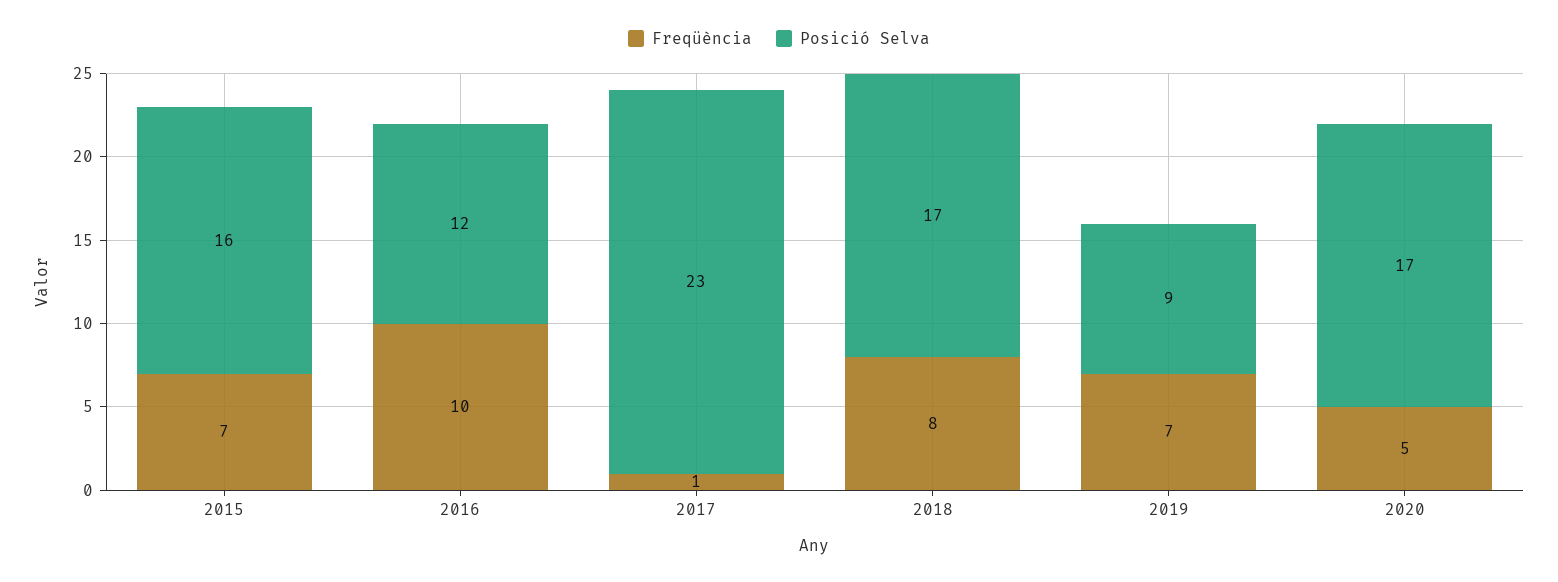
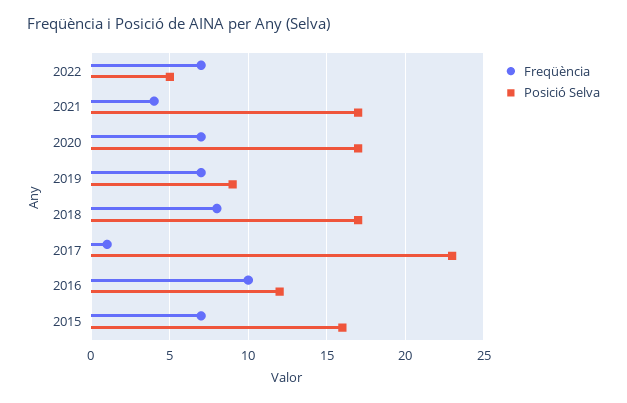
Freqüència, 2020: 5 -> 7
Freqüència, 2022: none -> 7
Posició Selva, 2022: none -> 5
Freqüència, 2021: none -> 4
Posició Selva, 2021: none -> 17

